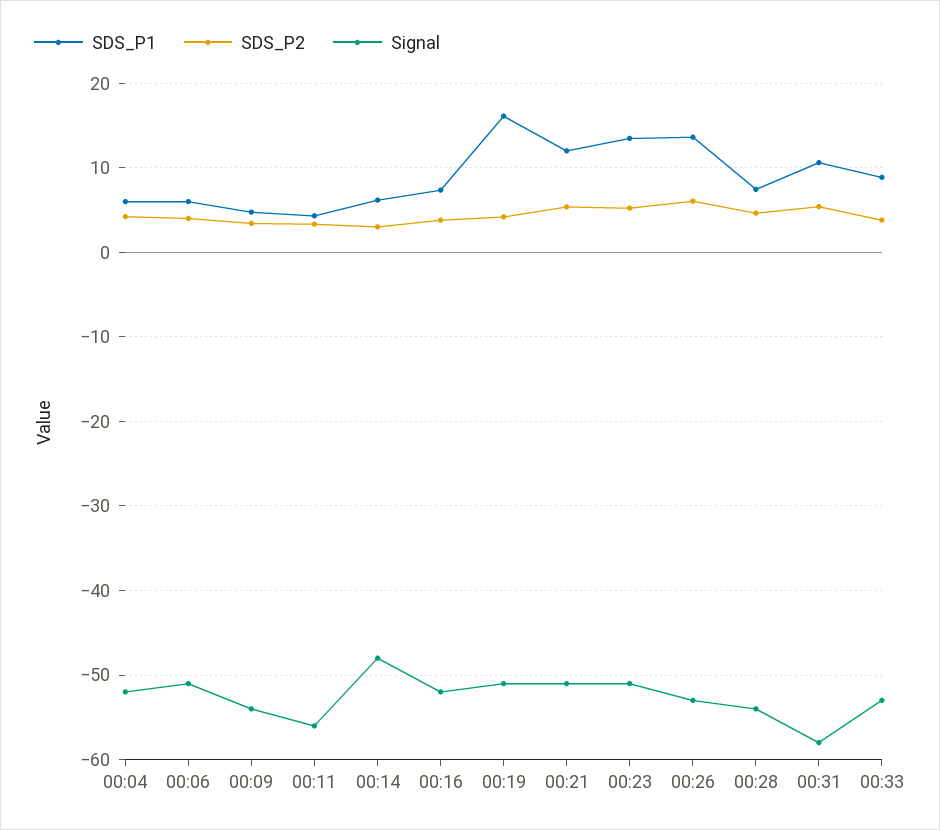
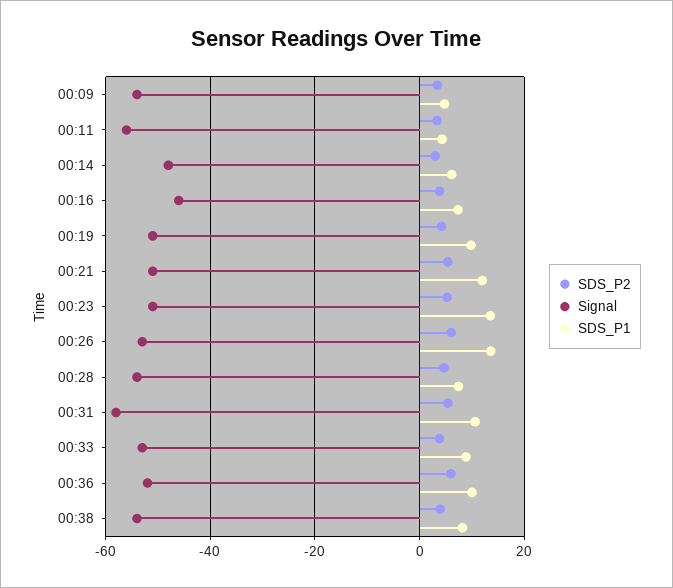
SDS_P1, 00:04: 6 -> none
SDS_P2, 00:04: 4 -> none
Signal, 00:04: -52 -> none
SDS_P1, 00:06: 6 -> none
SDS_P2, 00:06: 4 -> none
Signal, 00:06: -51 -> none
Signal, 00:16: -52 -> -46
SDS_P1, 00:19: 16 -> 10
SDS_P2, 00:36: none -> 6
Signal, 00:36: none -> -52
SDS_P1, 00:36: none -> 10
SDS_P2, 00:38: none -> 4
Signal, 00:38: none -> -54
SDS_P1, 00:38: none -> 8

